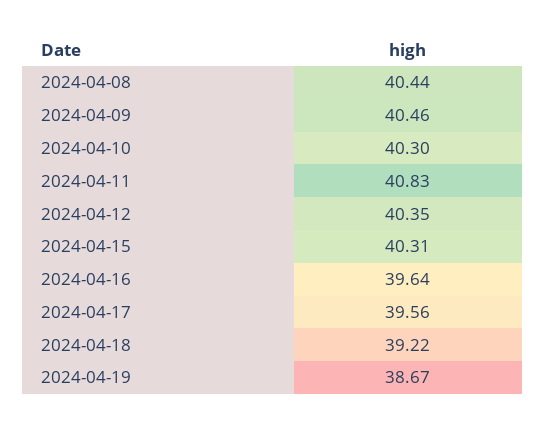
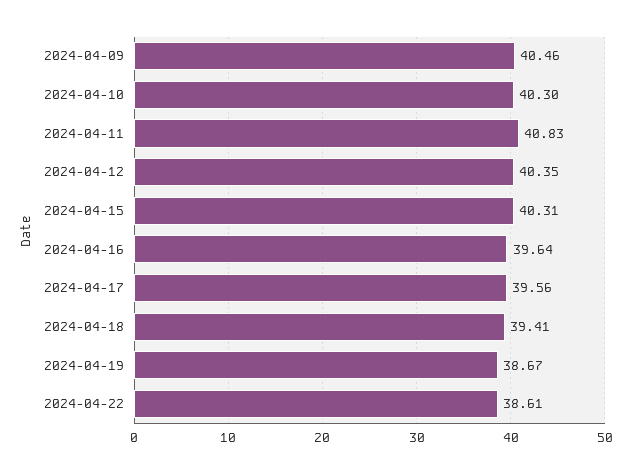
2024-04-08: 40.44 -> none
2024-04-18: 39.22 -> 39.41
2024-04-22: none -> 38.61

